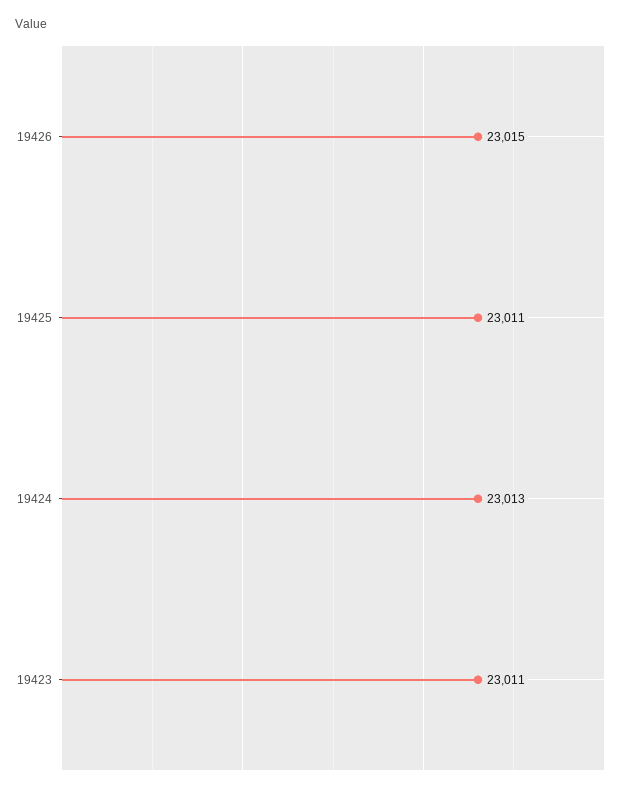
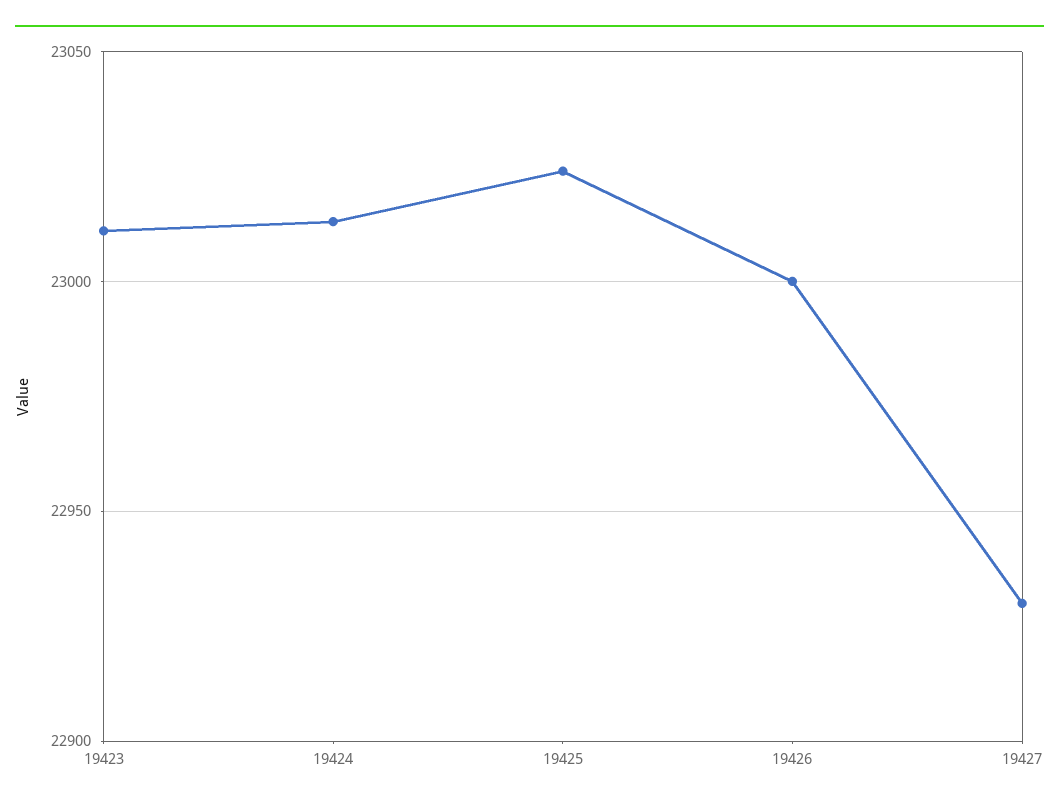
19426: 23015 -> 23000
19425: 23011 -> 23025
19427: none -> 22930

